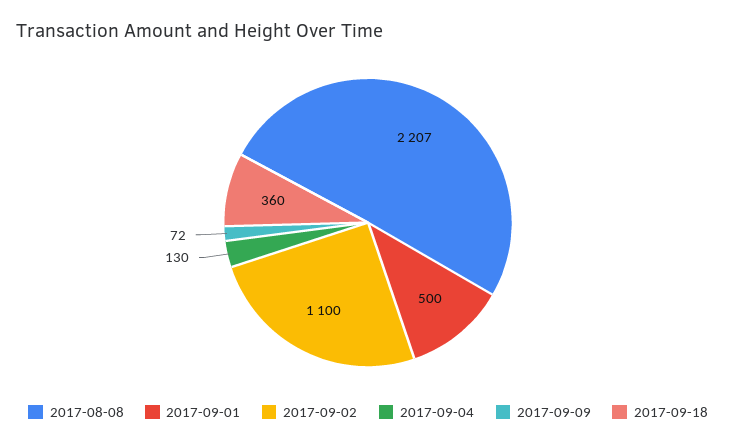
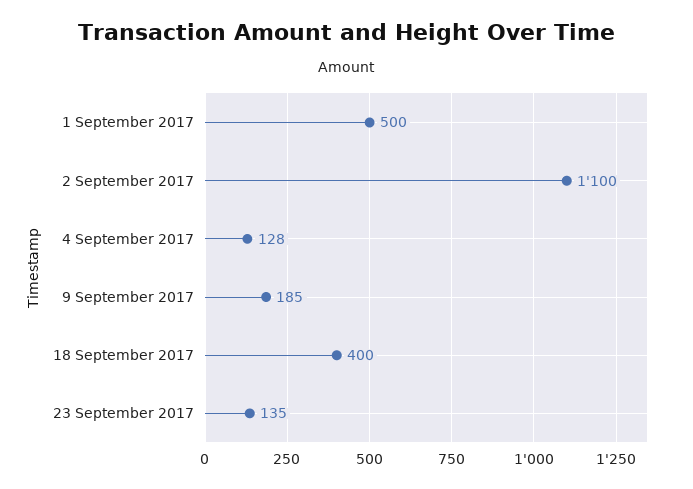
2017-08-08: 2207 -> none
2017-09-04: 130 -> 128
2017-09-09: 72 -> 185
2017-09-18: 360 -> 400
23 September 2017: none -> 135

